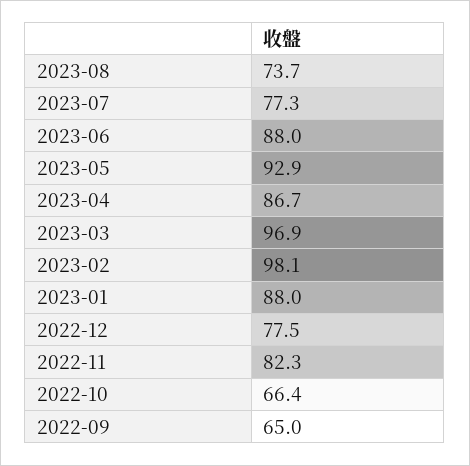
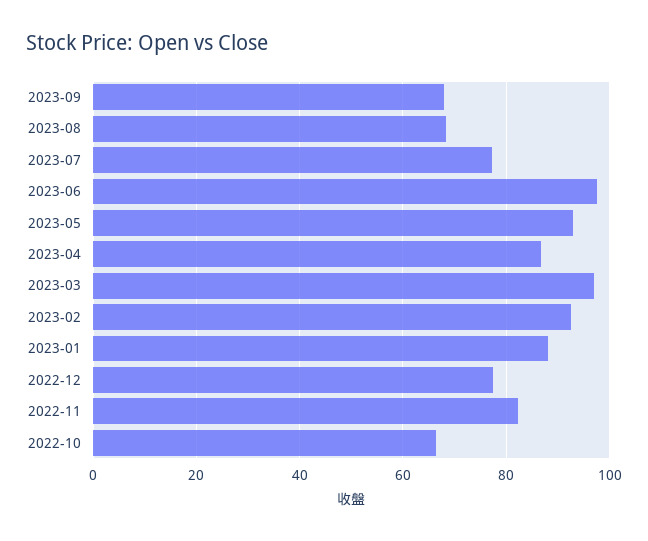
2023-08: 73.7 -> 68
2023-06: 88 -> 98
2023-02: 98.1 -> 92
2022-09: 65 -> none
2023-09: none -> 68

